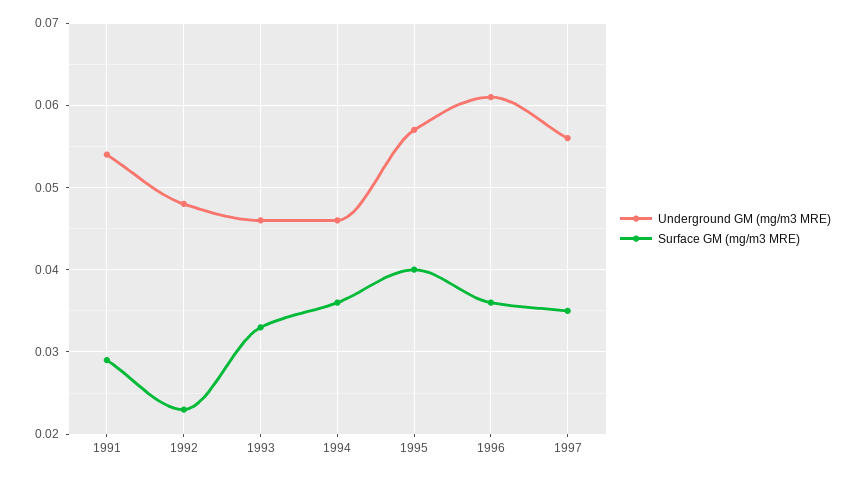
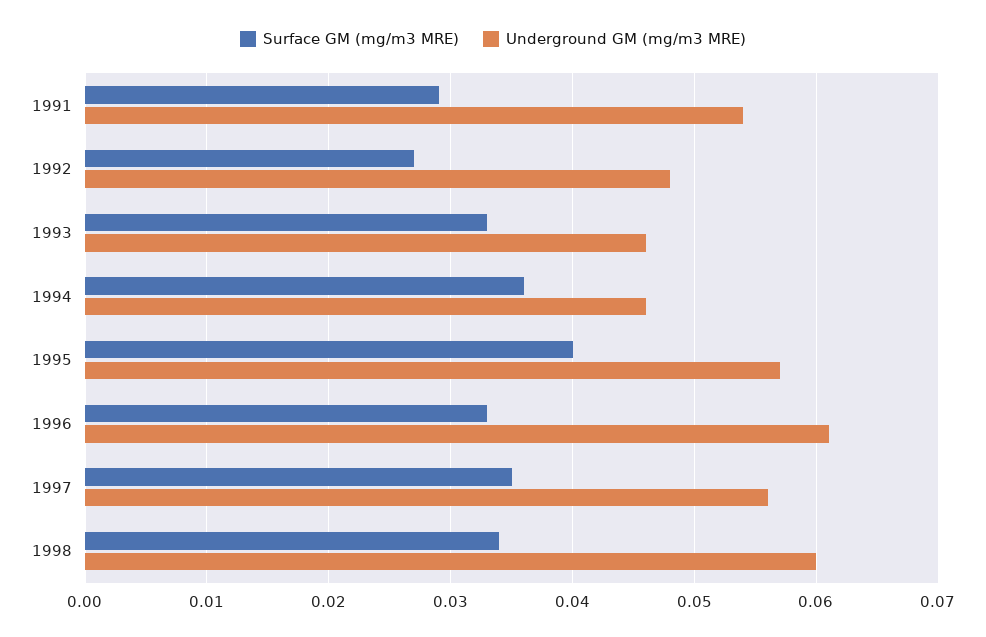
Surface GM (mg/m3 MRE), 1992: 0.023 -> 0.027
Surface GM (mg/m3 MRE), 1996: 0.036 -> 0.033
Surface GM (mg/m3 MRE), 1998: none -> 0.034
Underground GM (mg/m3 MRE), 1998: none -> 0.06

